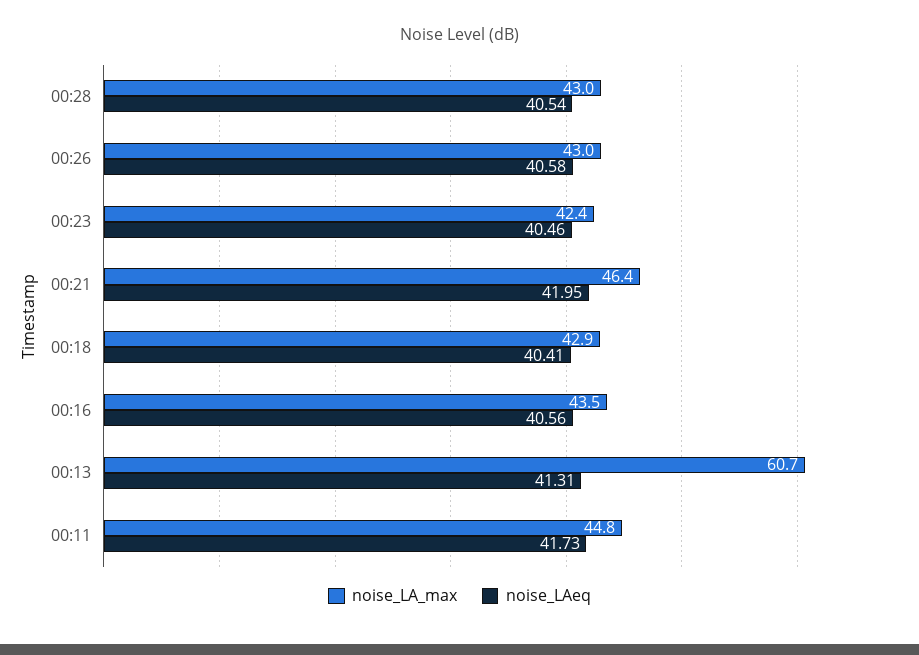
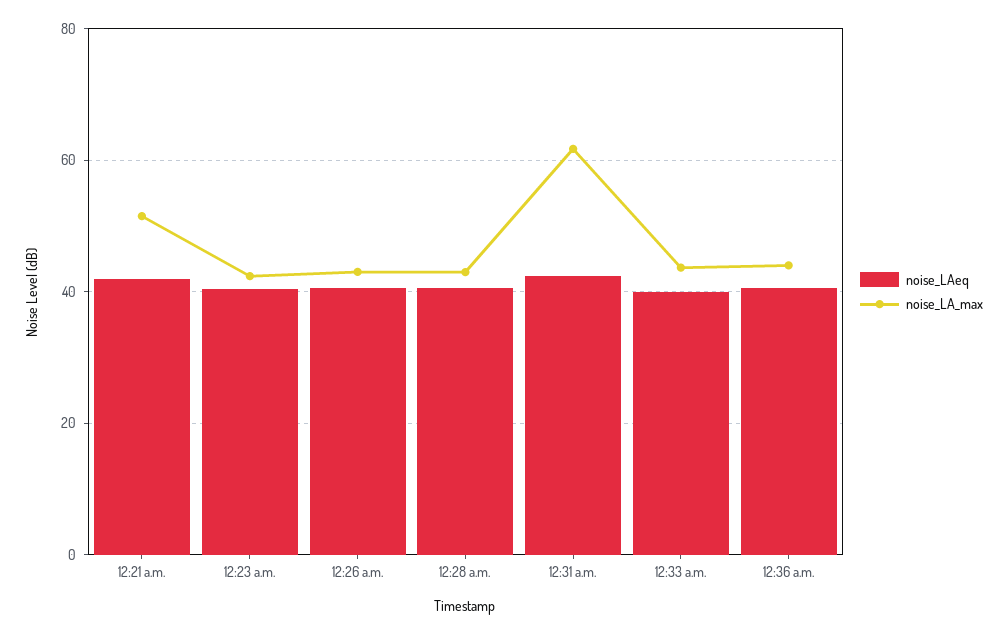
noise_LA_max, 00:21: 46.4 -> 52
noise_LA_max, 00:18: 42.9 -> none
noise_LAeq, 00:18: 40.41 -> none
noise_LA_max, 00:16: 43.5 -> none
noise_LAeq, 00:16: 40.56 -> none
noise_LA_max, 00:13: 60.7 -> none
noise_LAeq, 00:13: 41.31 -> none
noise_LA_max, 00:11: 44.8 -> none
noise_LAeq, 00:11: 41.73 -> none
noise_LAeq, 12:31 a.m.: none -> 42
noise_LA_max, 12:31 a.m.: none -> 62
noise_LAeq, 12:33 a.m.: none -> 40
noise_LA_max, 12:33 a.m.: none -> 44
noise_LAeq, 12:36 a.m.: none -> 40
noise_LA_max, 12:36 a.m.: none -> 44

